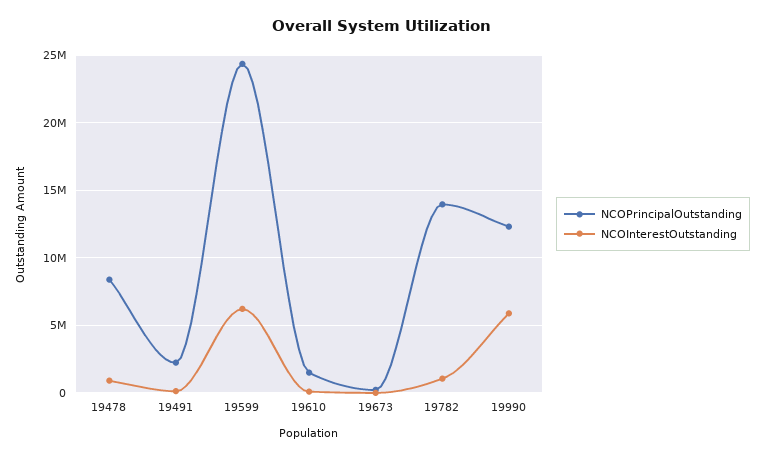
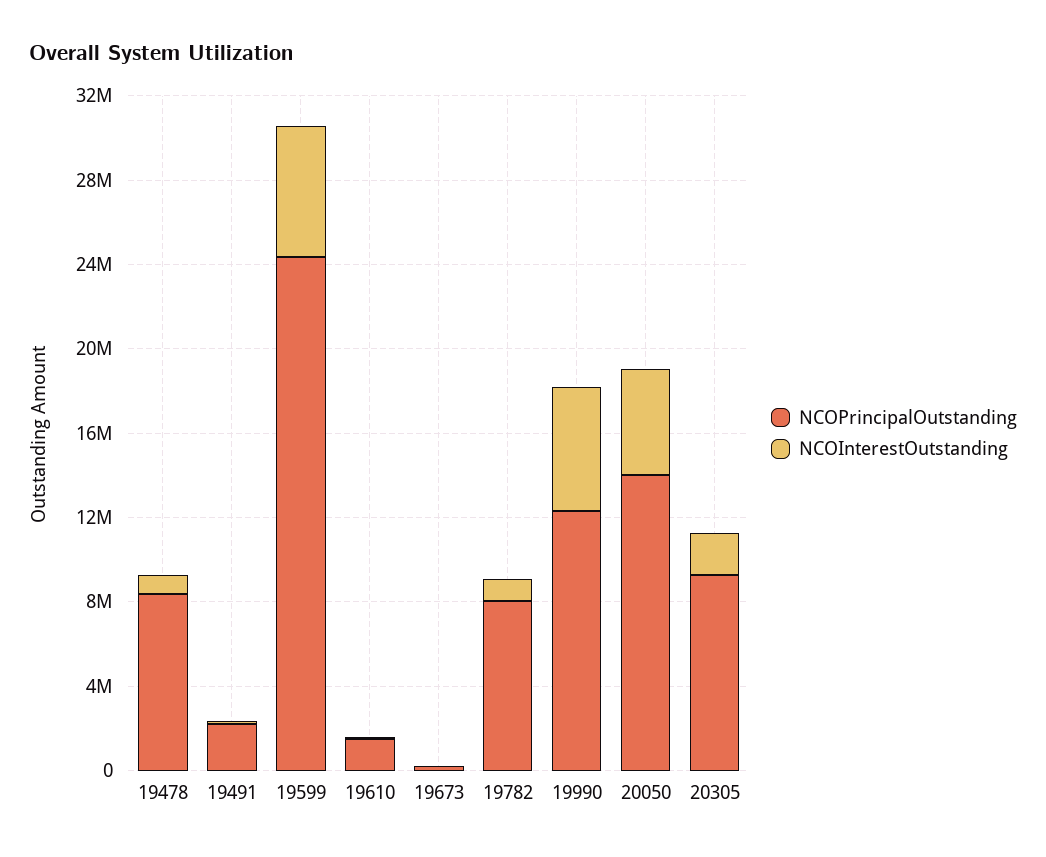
NCOPrincipalOutstanding, 19782: 14000000 -> 8000000
NCOPrincipalOutstanding, 20050: none -> 14000000
NCOInterestOutstanding, 20050: none -> 5000000
NCOPrincipalOutstanding, 20305: none -> 9000000
NCOInterestOutstanding, 20305: none -> 2000000

